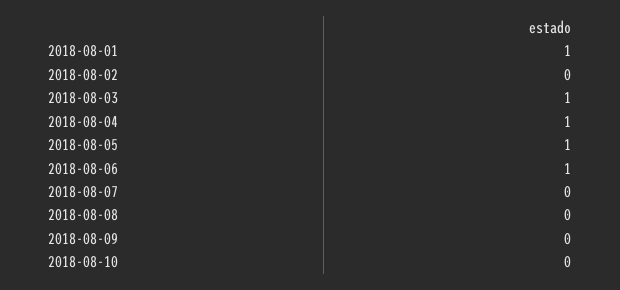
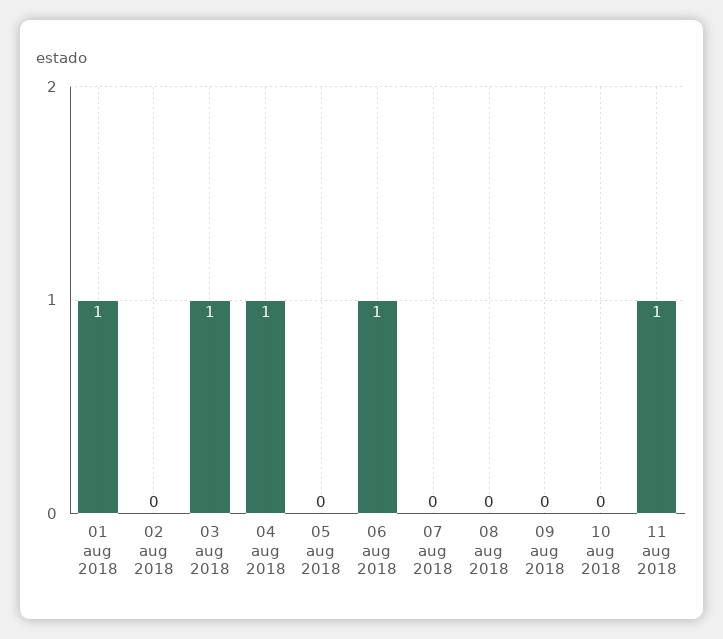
2018-08-05: 1 -> 0
11 aug 2018: none -> 1

